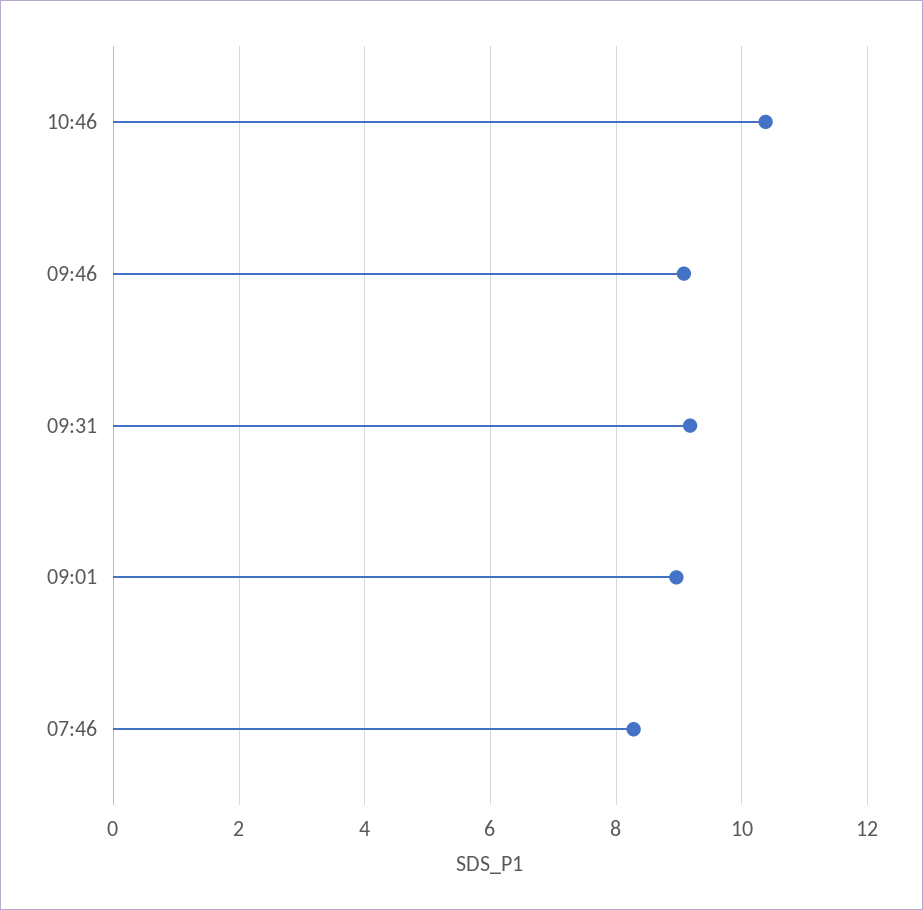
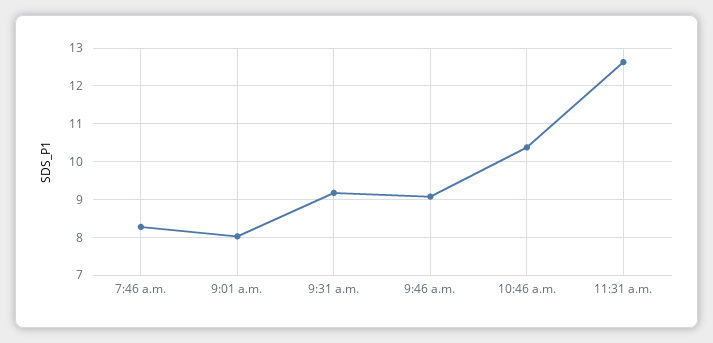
09:01: 9 -> 8
11:31 a.m.: none -> 12.6

